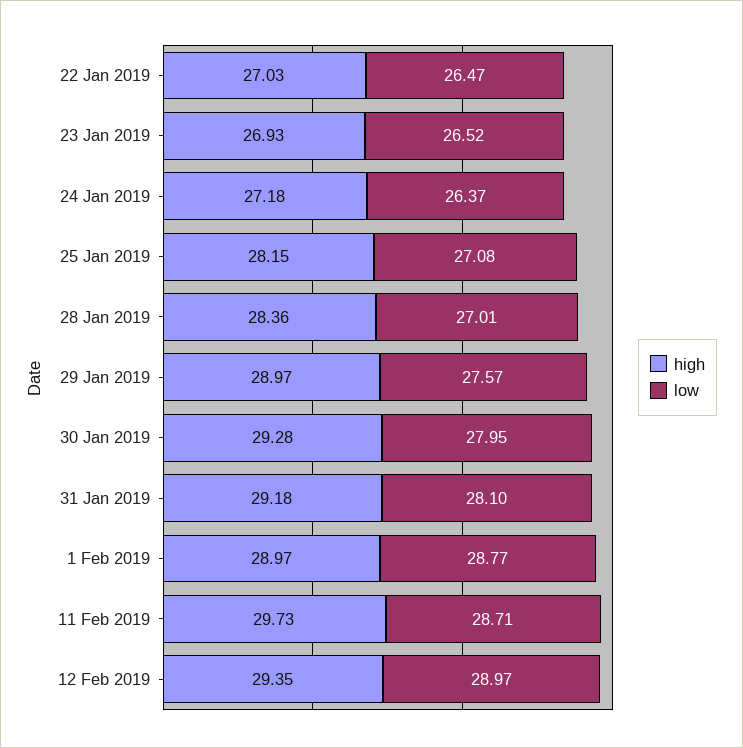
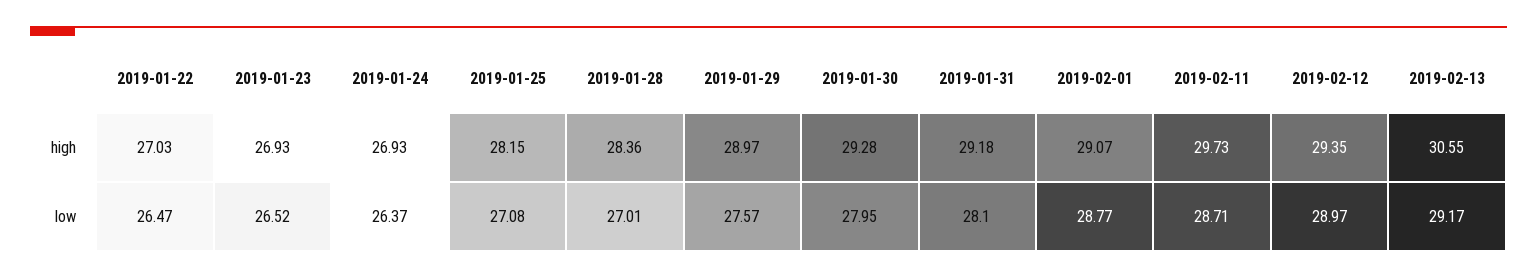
high, 24 Jan 2019: 27.18 -> 26.93
high, 1 Feb 2019: 28.97 -> 29.07
high, 2019-02-13: none -> 30.55
low, 2019-02-13: none -> 29.17

